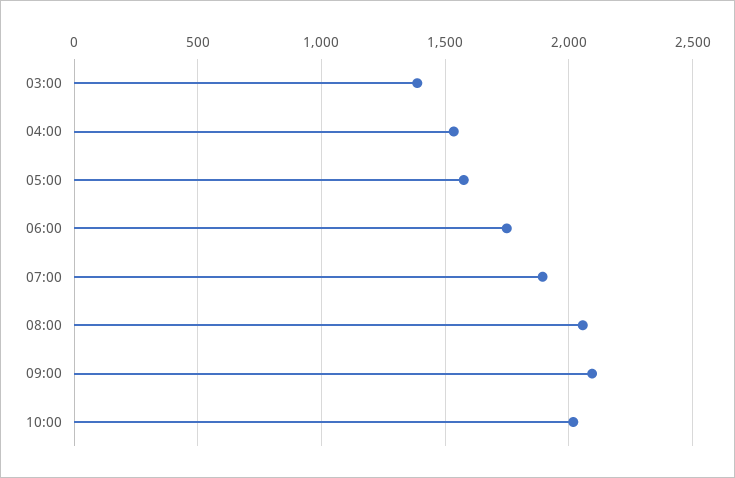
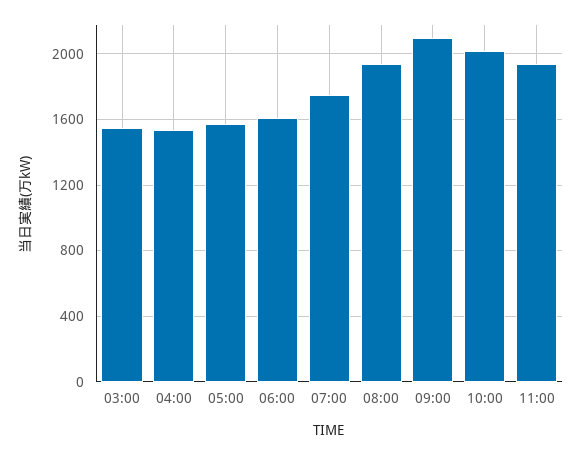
03:00: 1400 -> 1550
06:00: 1750 -> 1600
07:00: 1900 -> 1750
08:00: 2050 -> 1950
11:00: none -> 1950

